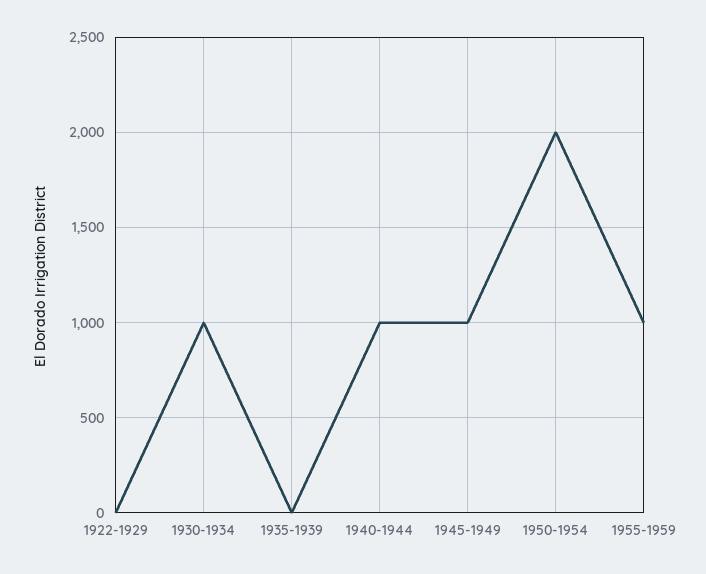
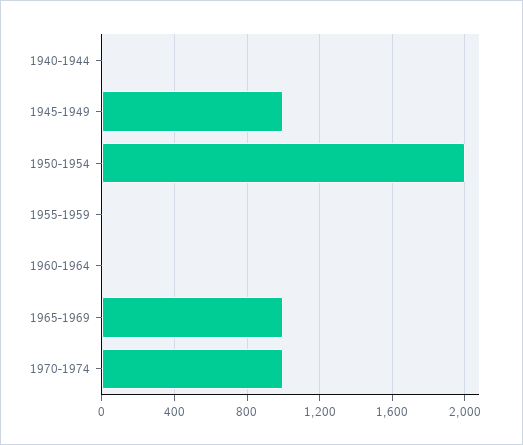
1922-1929: 0 -> none
1930-1934: 1000 -> none
1935-1939: 0 -> none
1940-1944: 1000 -> 0
1955-1959: 1000 -> 0
1960-1964: none -> 0
1965-1969: none -> 1000
1970-1974: none -> 1000

